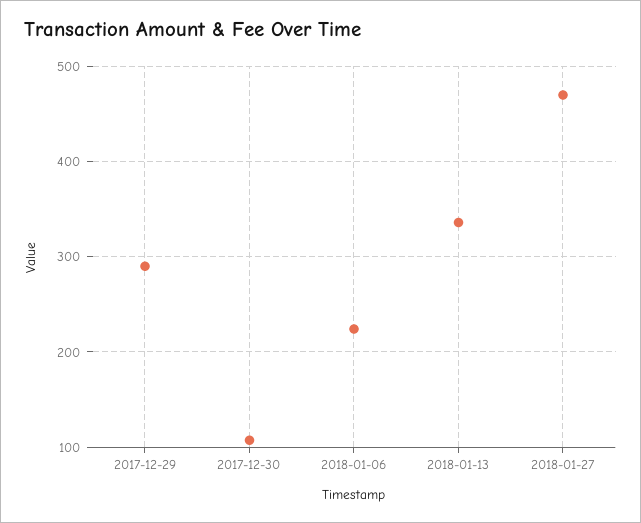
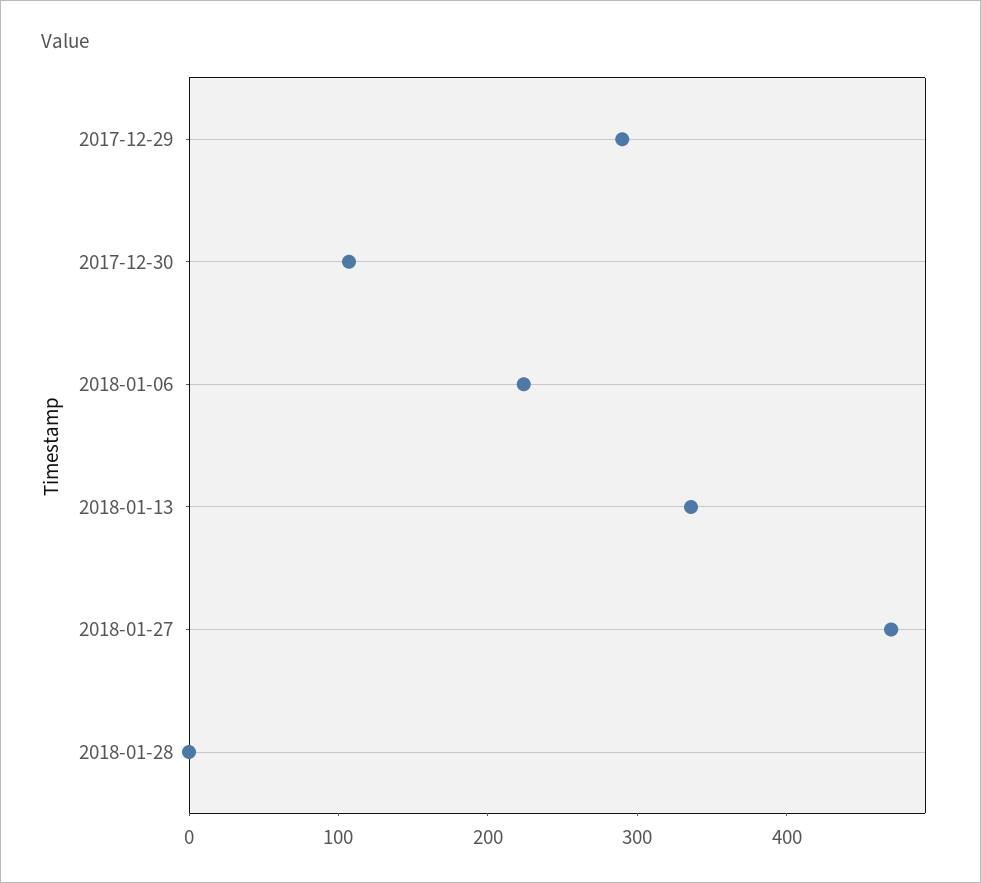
2018-01-28: none -> 0

